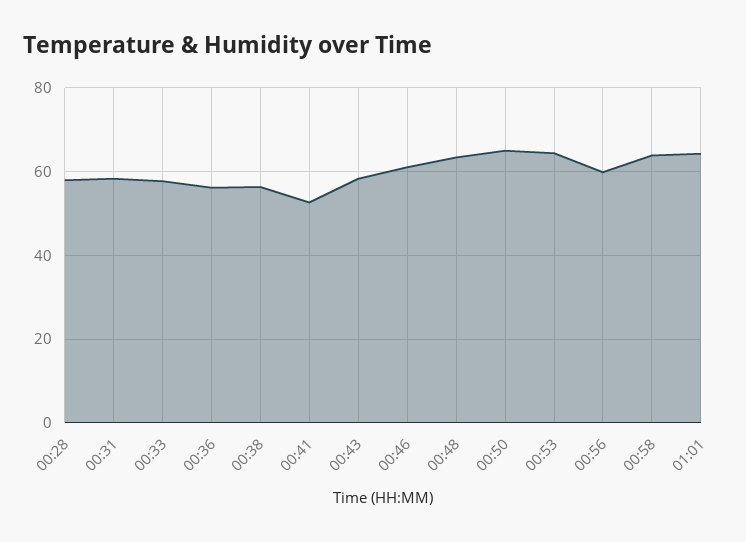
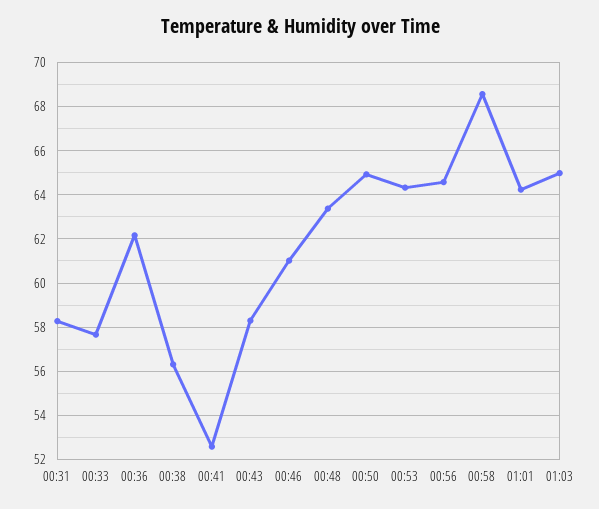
00:28: 58 -> none
00:36: 56 -> 62
00:56: 60 -> 64.5
00:58: 64 -> 68.5
01:03: none -> 65

